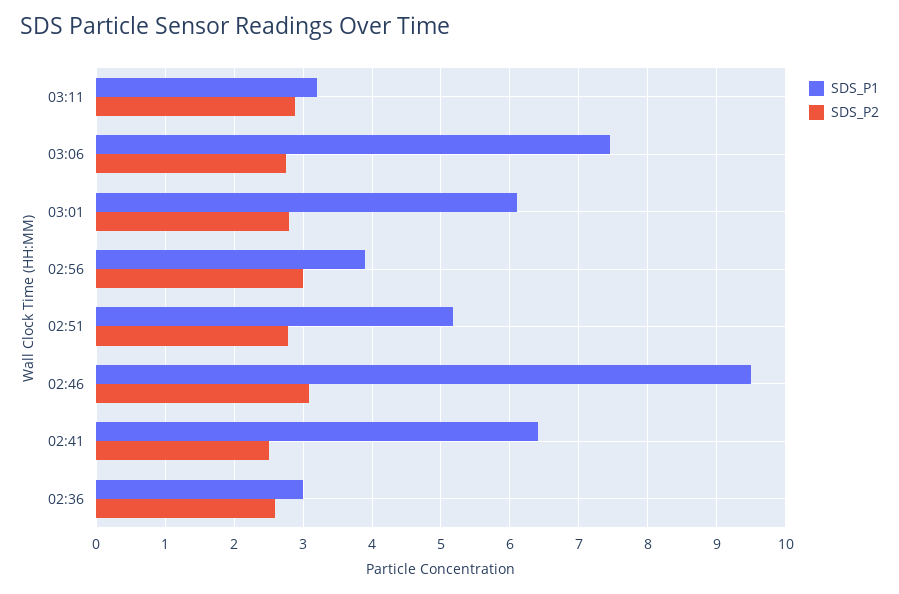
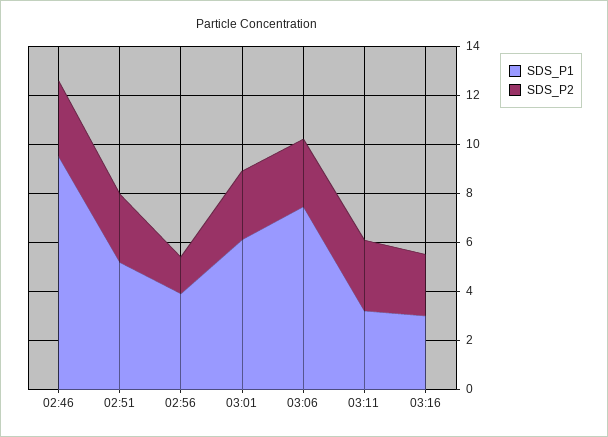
SDS_P2, 02:56: 3 -> 1.5
SDS_P1, 02:41: 6.4 -> none
SDS_P2, 02:41: 2.5 -> none
SDS_P1, 02:36: 3 -> none
SDS_P2, 02:36: 2.6 -> none
SDS_P1, 03:16: none -> 3
SDS_P2, 03:16: none -> 2.5

